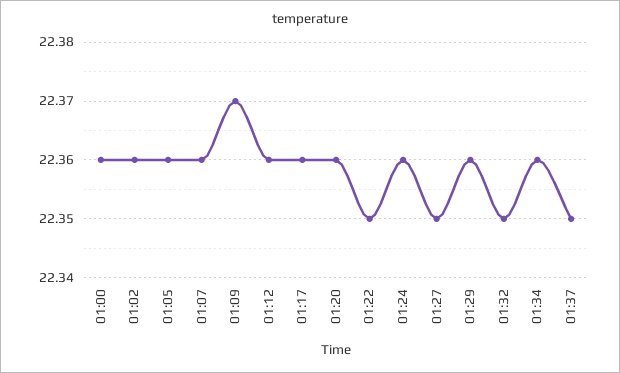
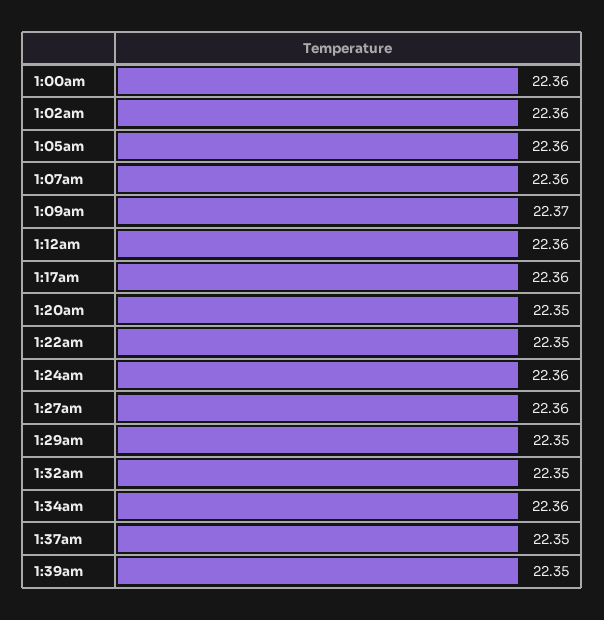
01:20: 22.36 -> 22.35
01:27: 22.35 -> 22.36
01:29: 22.36 -> 22.35
1:39am: none -> 22.35

